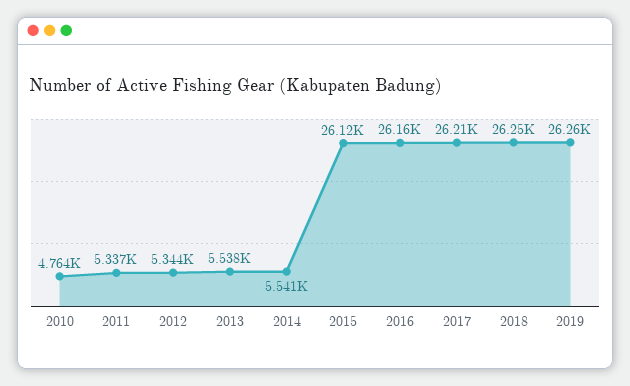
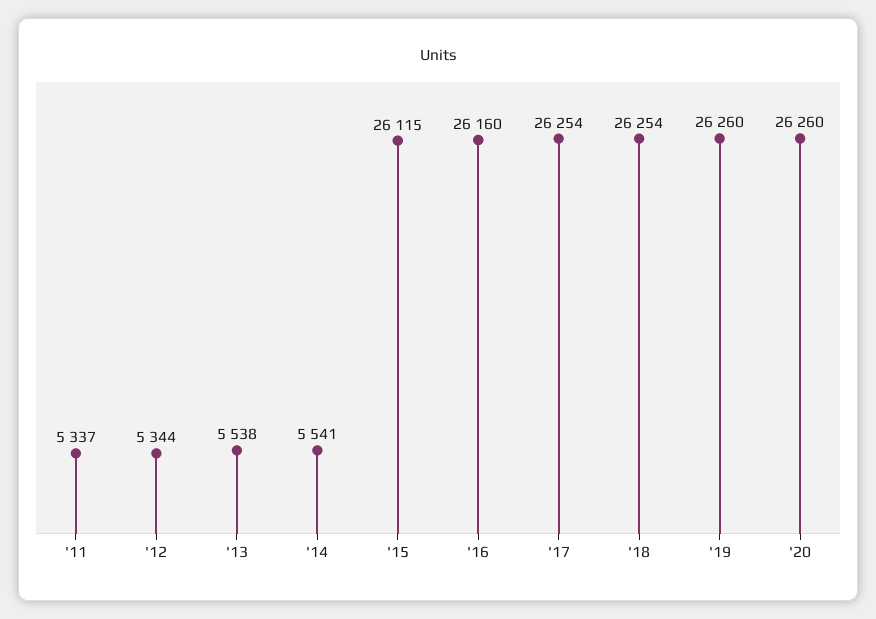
2010: 4764 -> none
2017: 26210 -> 26254
'20: none -> 26260

